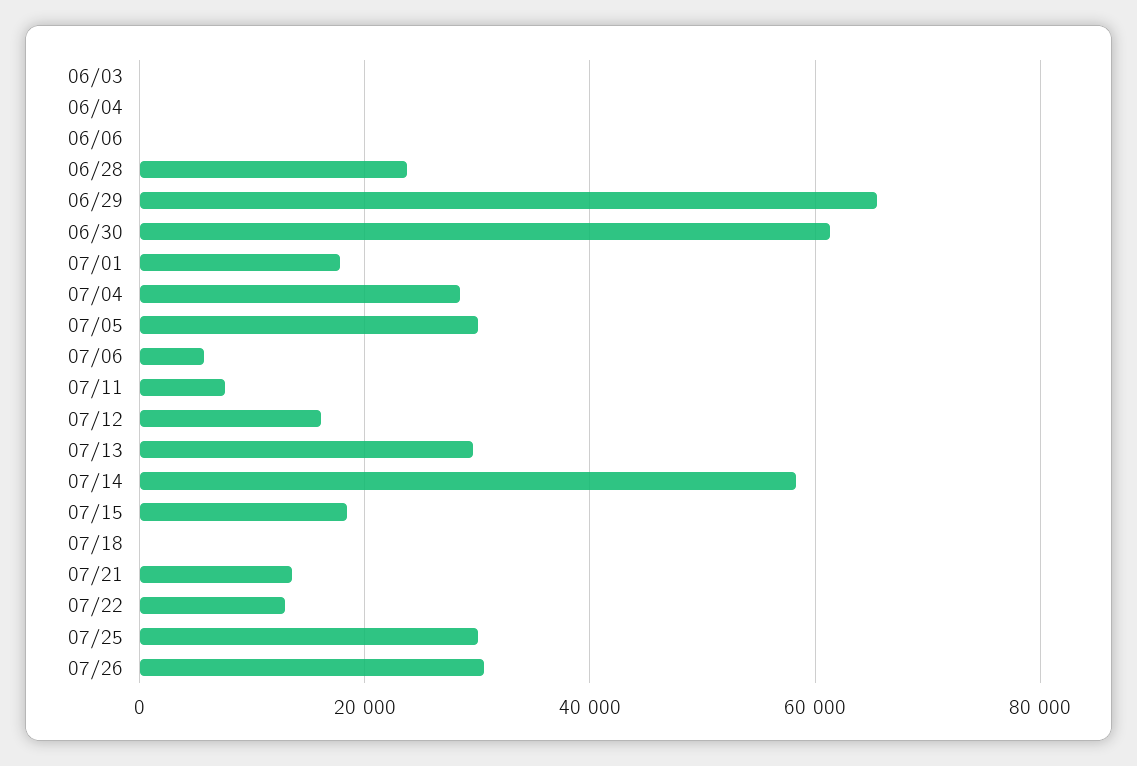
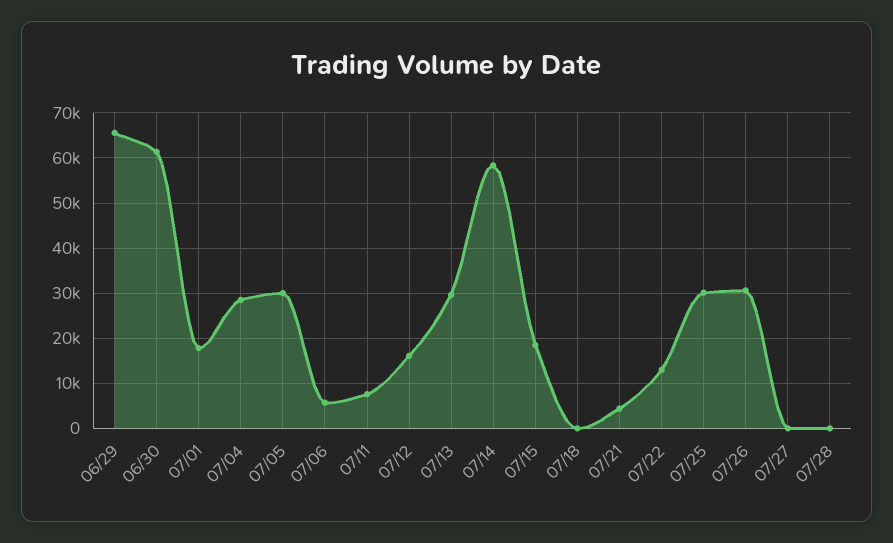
06/03: 0 -> none
06/04: 0 -> none
06/06: 0 -> none
06/28: 24000 -> none
07/21: 14000 -> 4000
07/27: none -> 0
07/28: none -> 0

